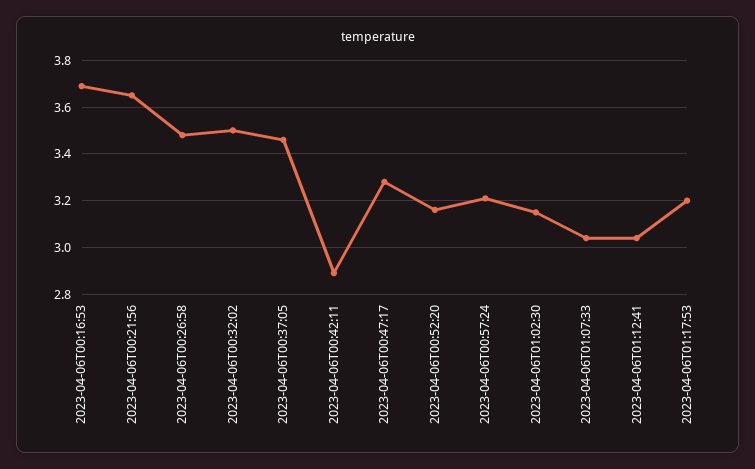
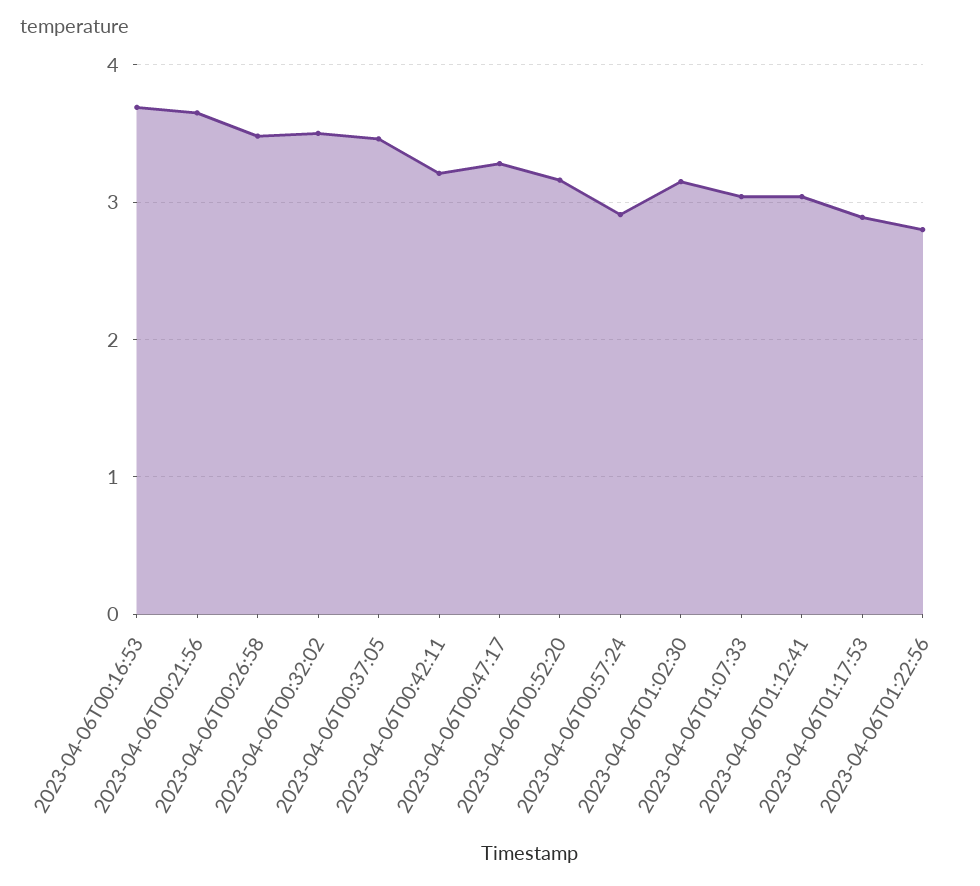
2023-04-06T00:42:11: 2.9 -> 3.2
2023-04-06T00:57:24: 3.2 -> 2.9
2023-04-06T01:17:53: 3.2 -> 2.9
2023-04-06T01:22:56: none -> 2.8

